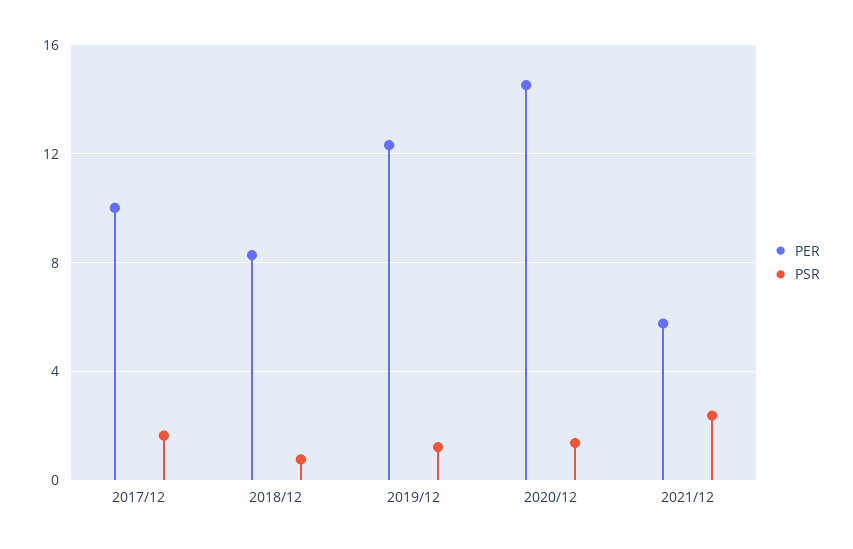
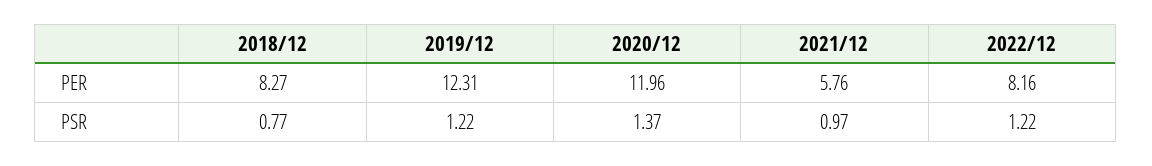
PER, 2017/12: 10 -> none
PSR, 2017/12: 1.5 -> none
PER, 2020/12: 14.5 -> 11.96
PSR, 2021/12: 2.5 -> 0.97
PER, 2022/12: none -> 8.16
PSR, 2022/12: none -> 1.22

